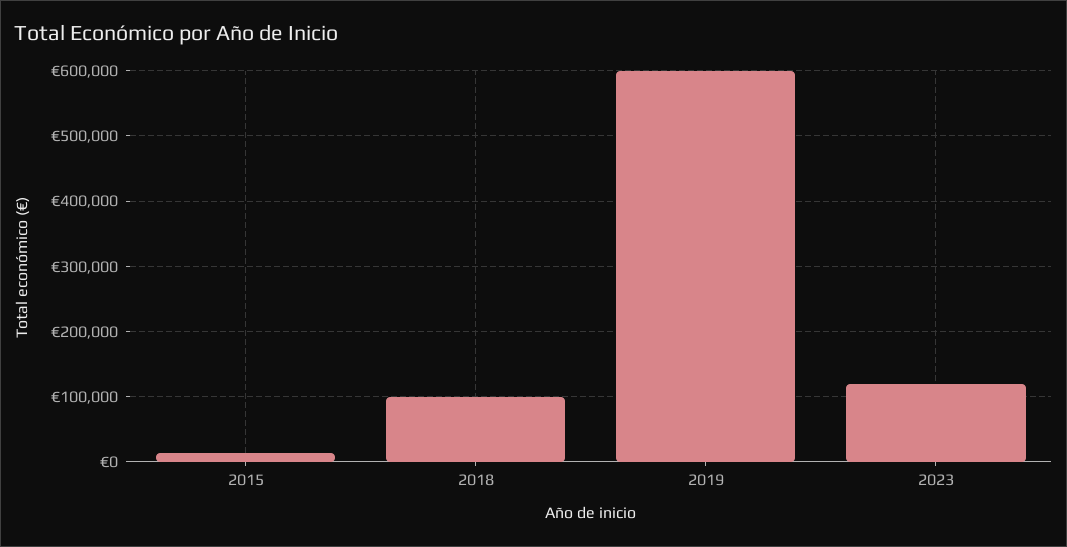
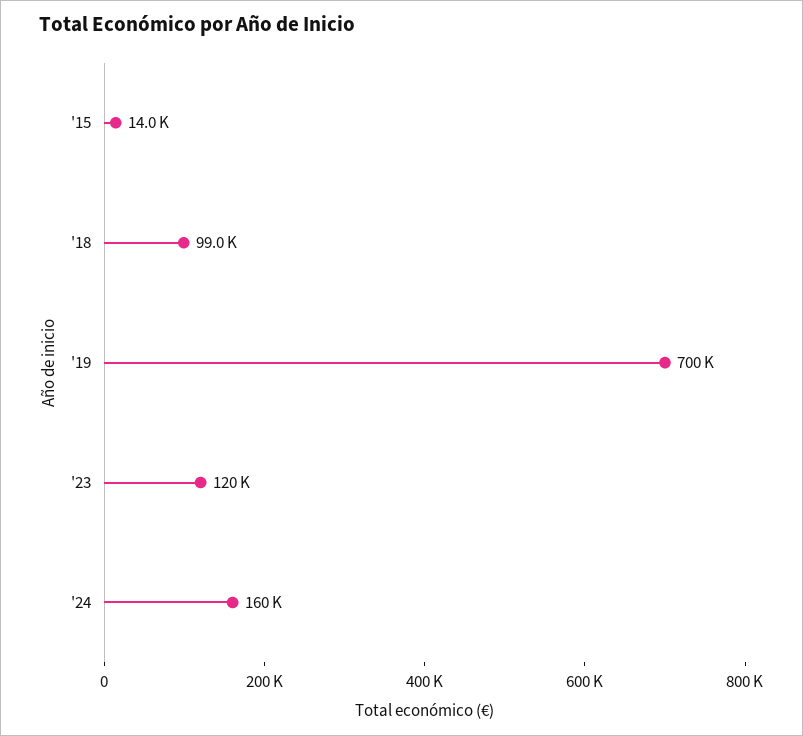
2019: 600000 -> 700000
'24: none -> 160000

